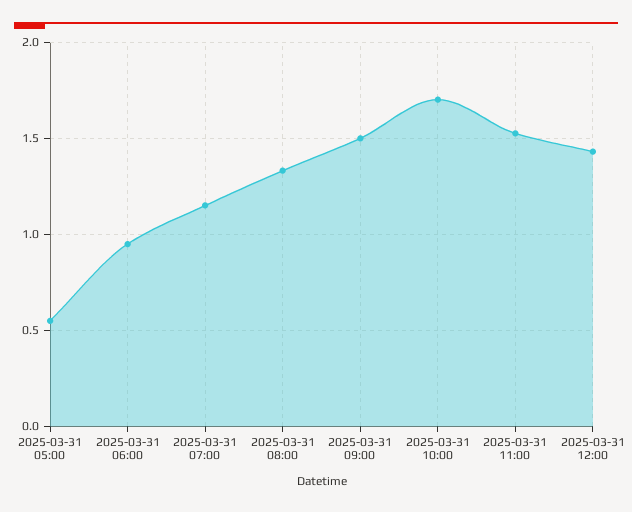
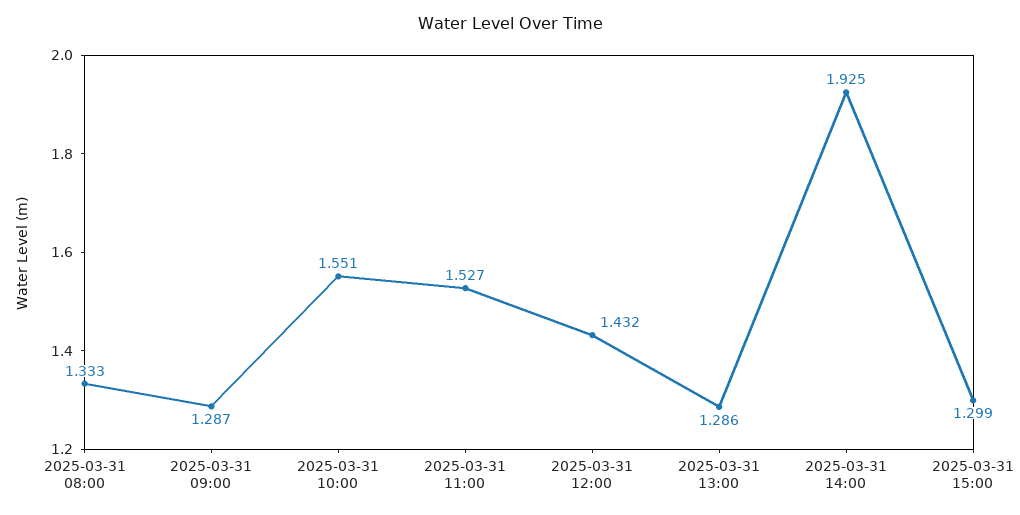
2025-03-31 05:00: 0.55 -> none
2025-03-31 06:00: 0.95 -> none
2025-03-31 07:00: 1.15 -> none
2025-03-31 09:00: 1.5 -> 1.287
2025-03-31 10:00: 1.7 -> 1.551
2025-03-31 13:00: none -> 1.286
2025-03-31 14:00: none -> 1.925
2025-03-31 15:00: none -> 1.299

